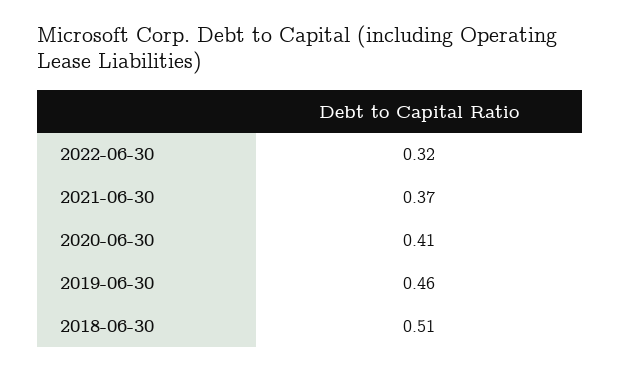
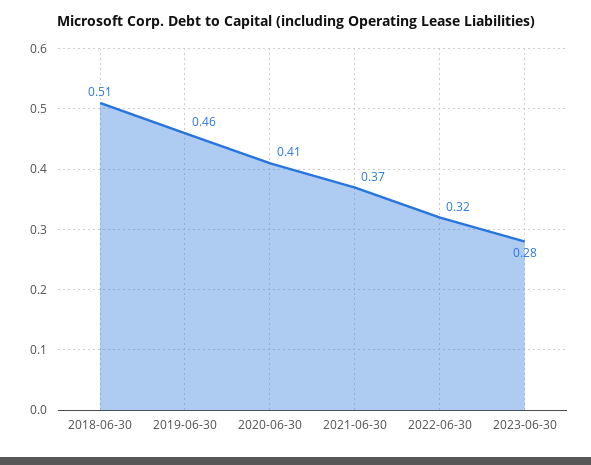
2023-06-30: none -> 0.28

